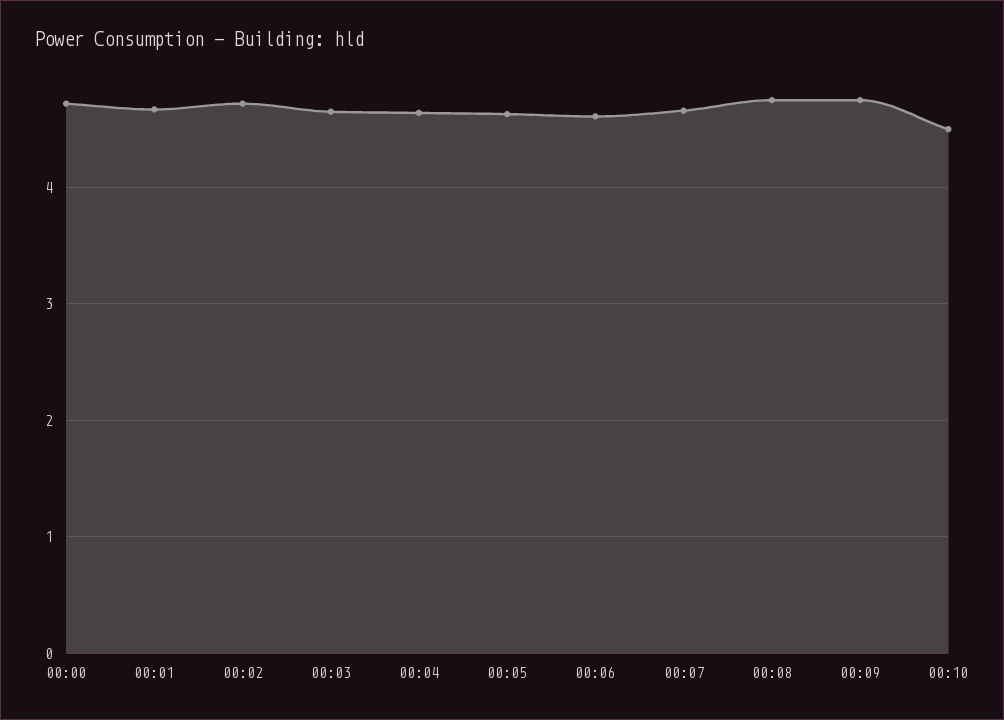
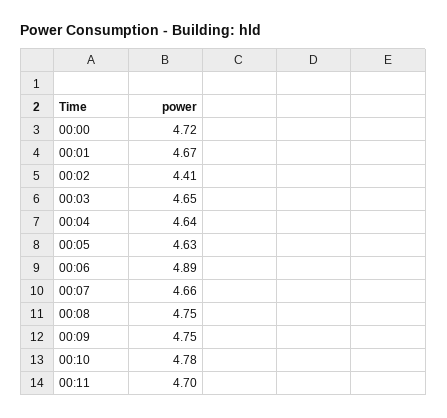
00:02: 4.7 -> 4.41
00:06: 4.6 -> 4.89
00:10: 4.5 -> 4.78
00:11: none -> 4.7

